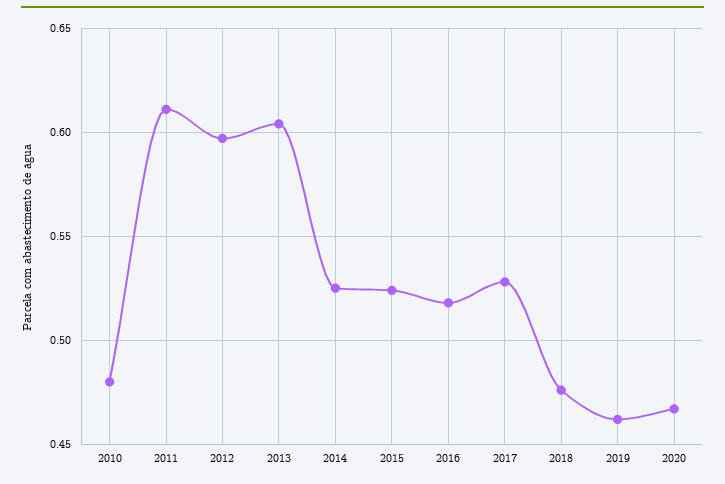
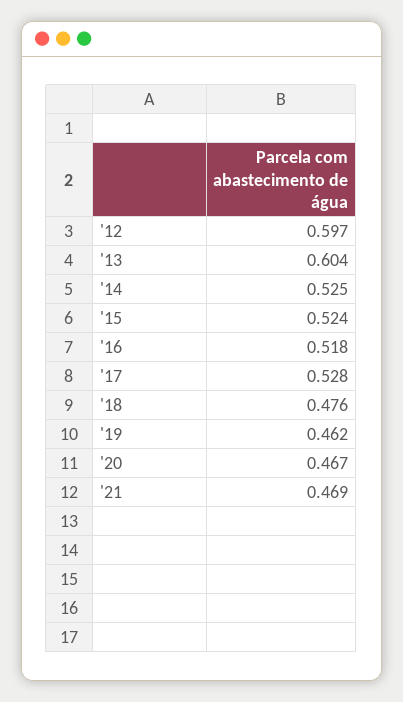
2010: 0.48 -> none
2011: 0.61 -> none
'21: none -> 0.469

